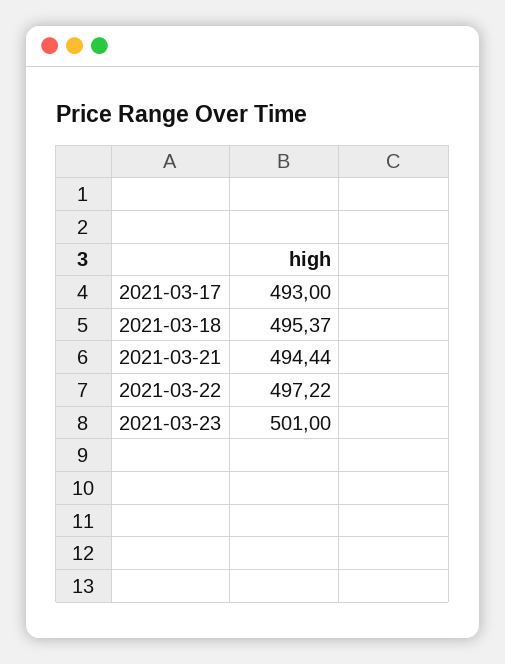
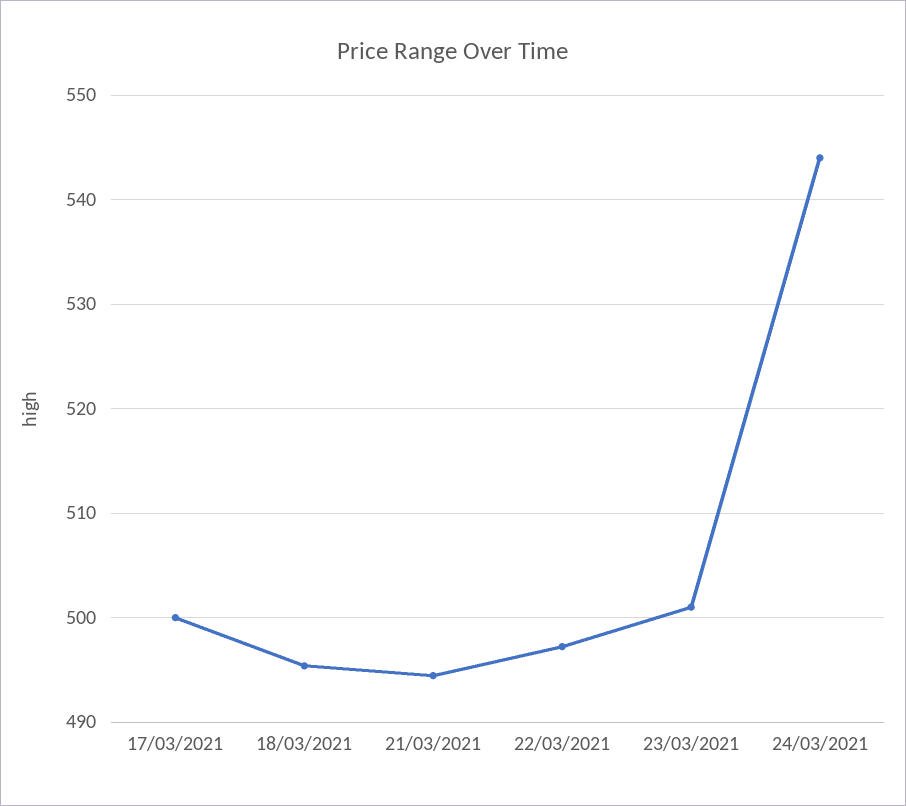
2021-03-17: 493 -> 500
24/03/2021: none -> 544

